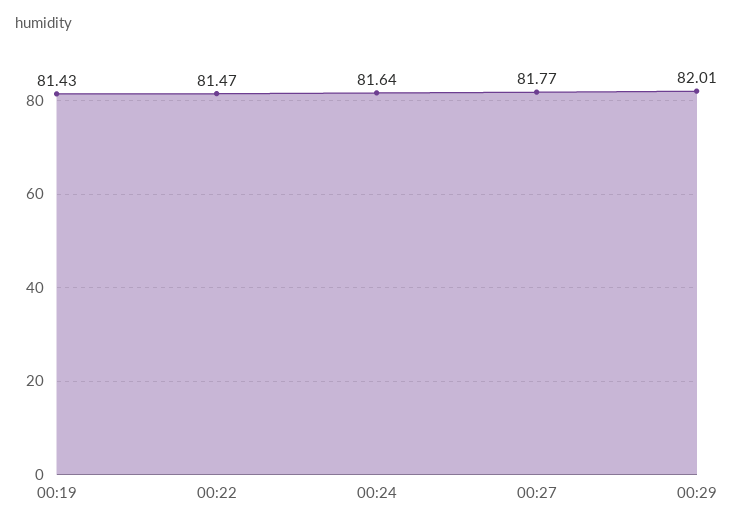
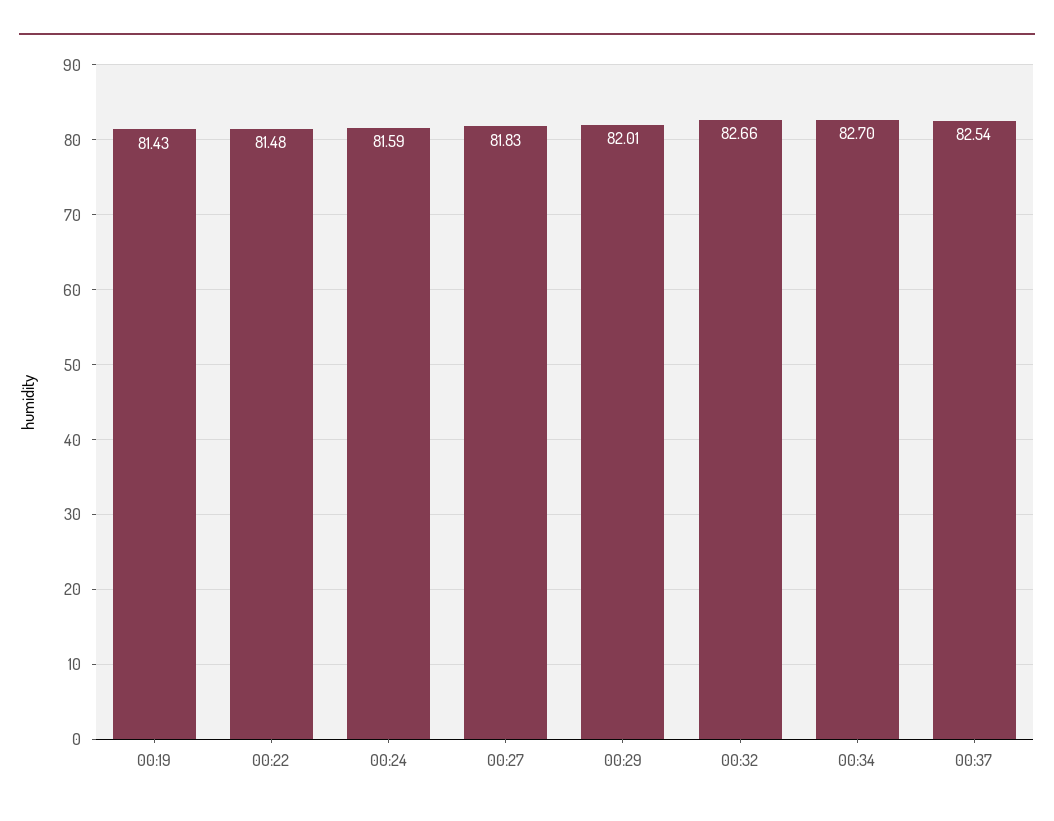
00:22: 81.47 -> 81.48
00:24: 81.64 -> 81.59
00:27: 81.77 -> 81.83
00:32: none -> 82.66
00:34: none -> 82.7
00:37: none -> 82.54

